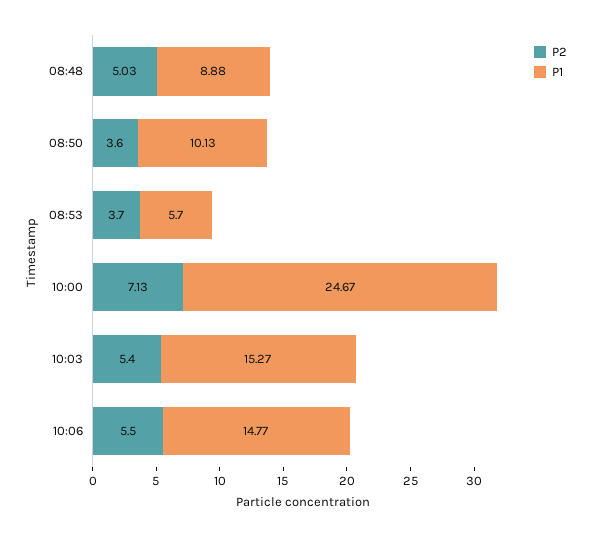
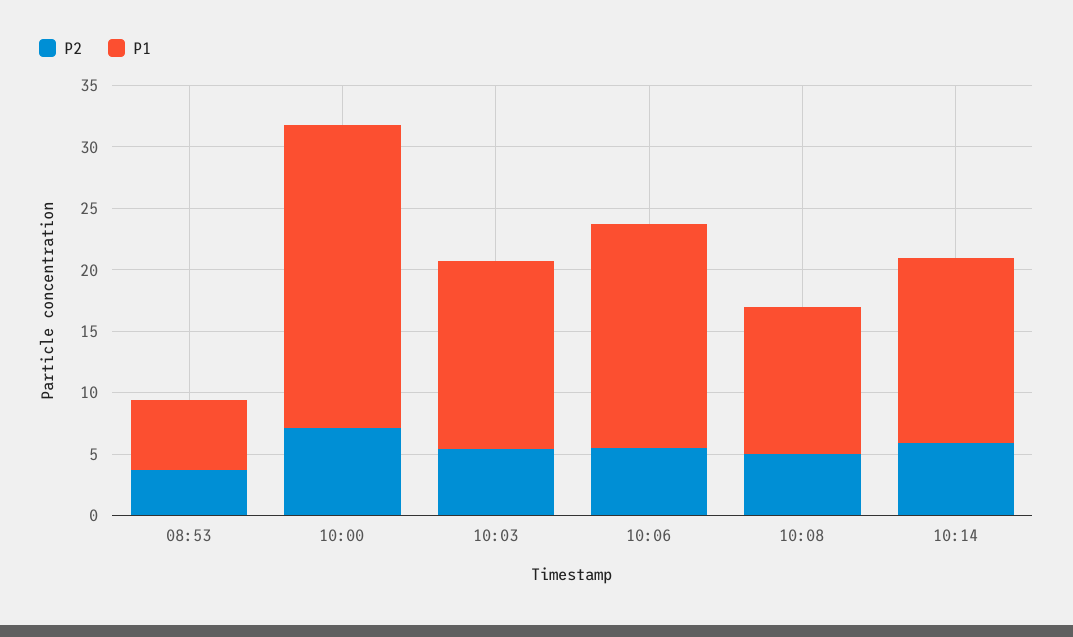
P2, 08:48: 5.03 -> none
P1, 08:48: 8.88 -> none
P2, 08:50: 3.6 -> none
P1, 08:50: 10.13 -> none
P1, 10:06: 14.77 -> 18
P2, 10:08: none -> 5
P1, 10:08: none -> 12
P2, 10:14: none -> 6
P1, 10:14: none -> 15

